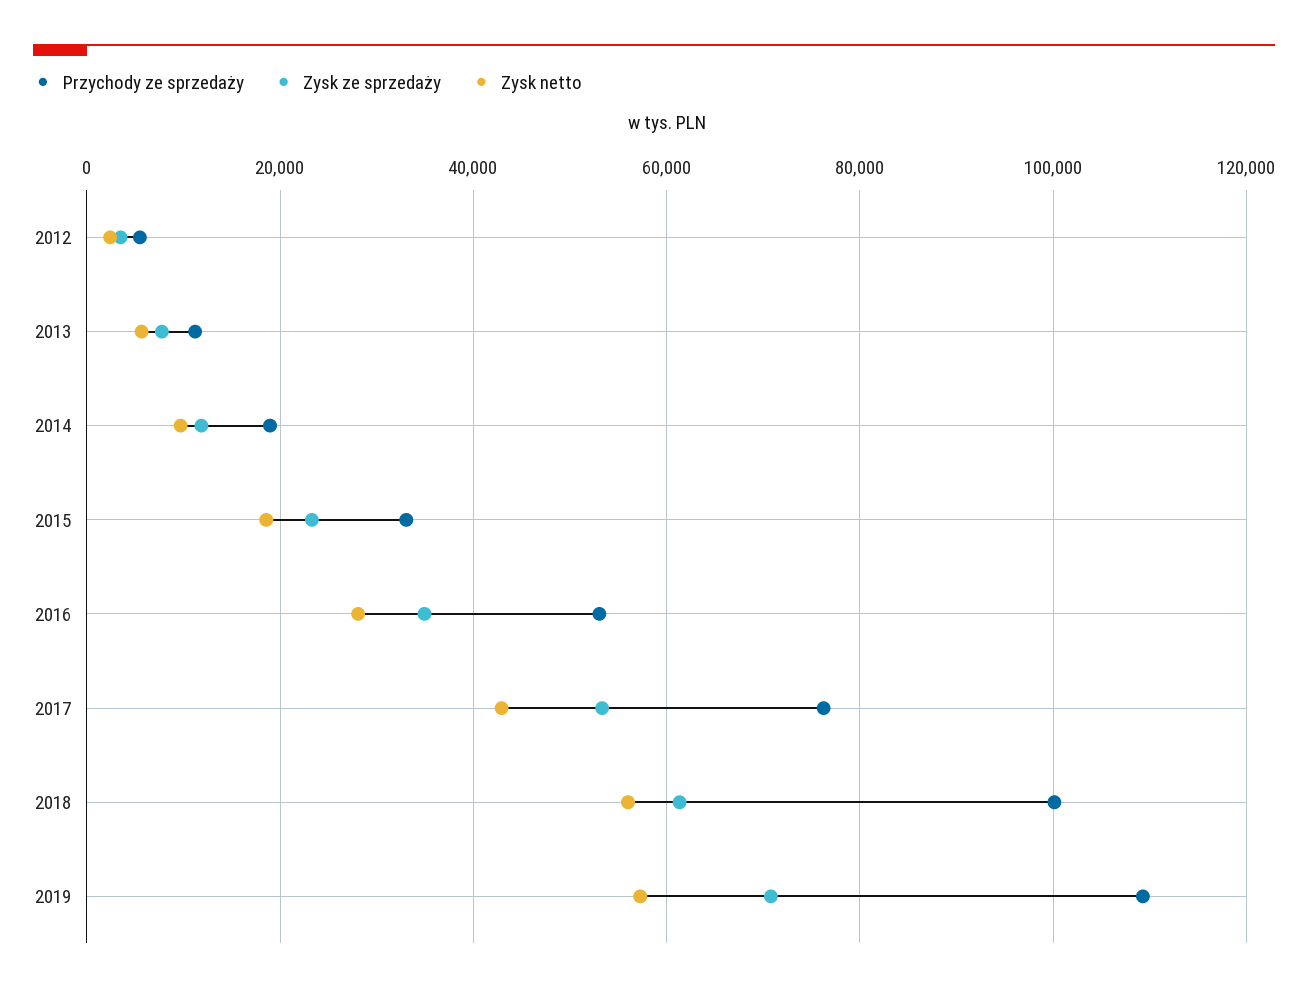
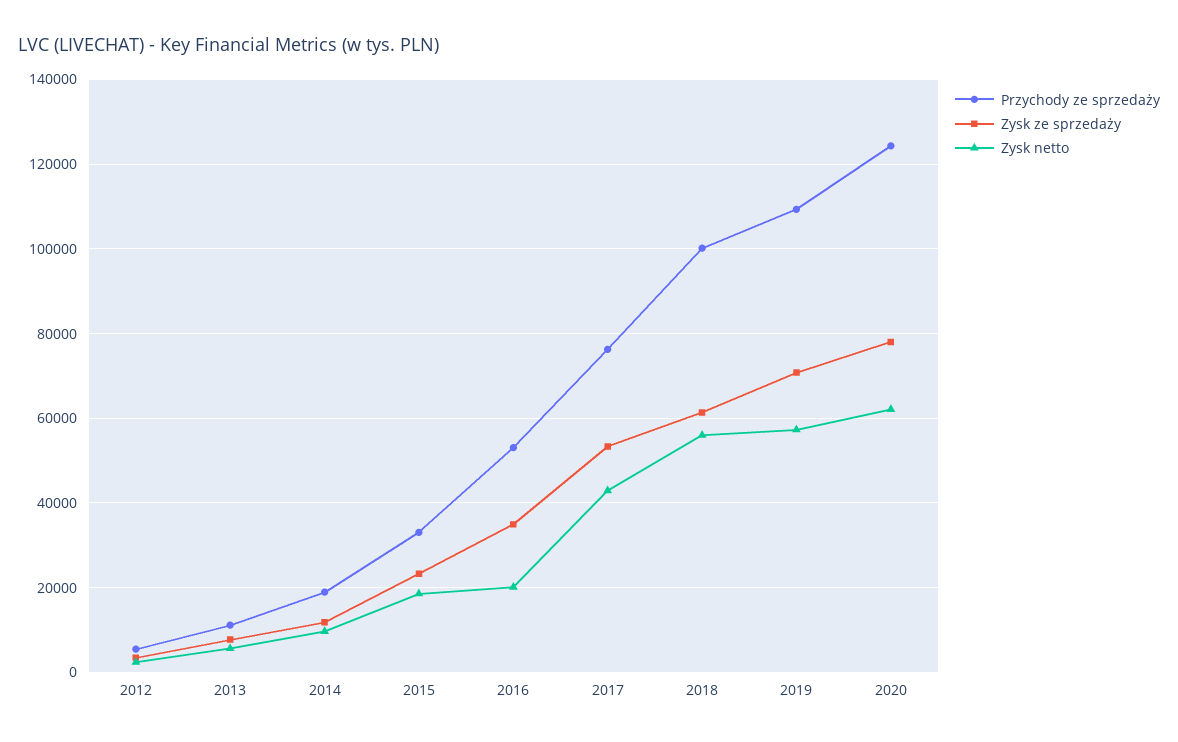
Zysk netto, 2016: 28000 -> 20000
Przychody ze sprzedaży, 2020: none -> 124000
Zysk ze sprzedaży, 2020: none -> 78000
Zysk netto, 2020: none -> 62000

